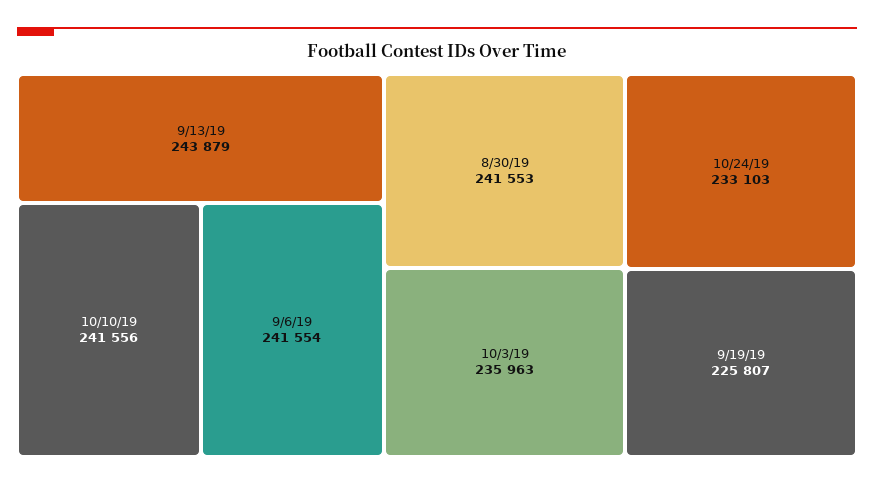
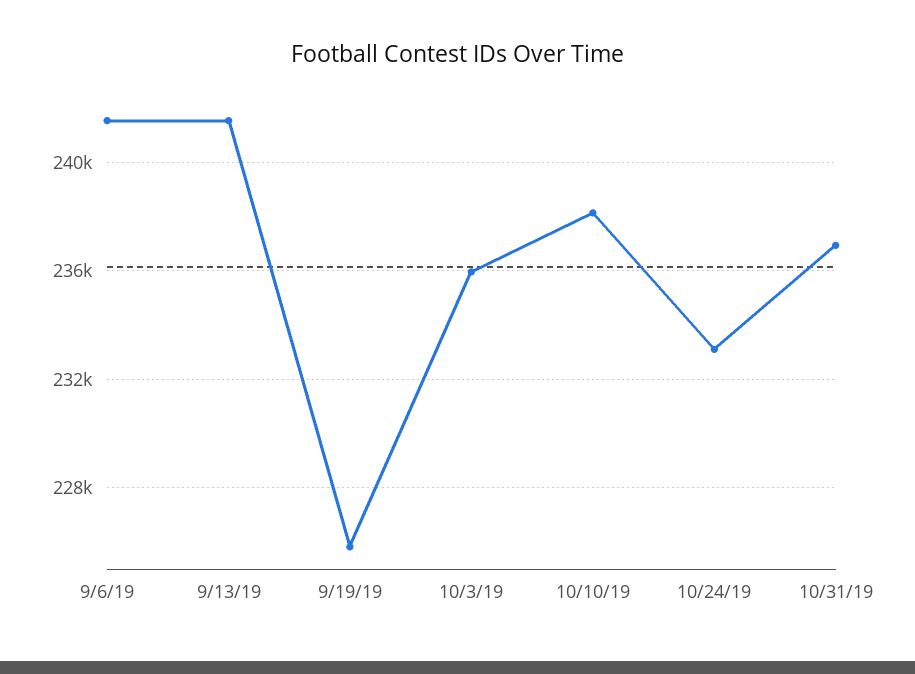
9/13/19: 243879 -> 241500
10/10/19: 241556 -> 238000
8/30/19: 241553 -> none
10/31/19: none -> 237000

